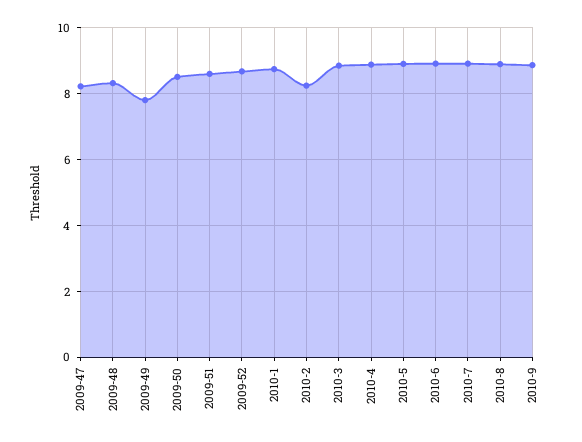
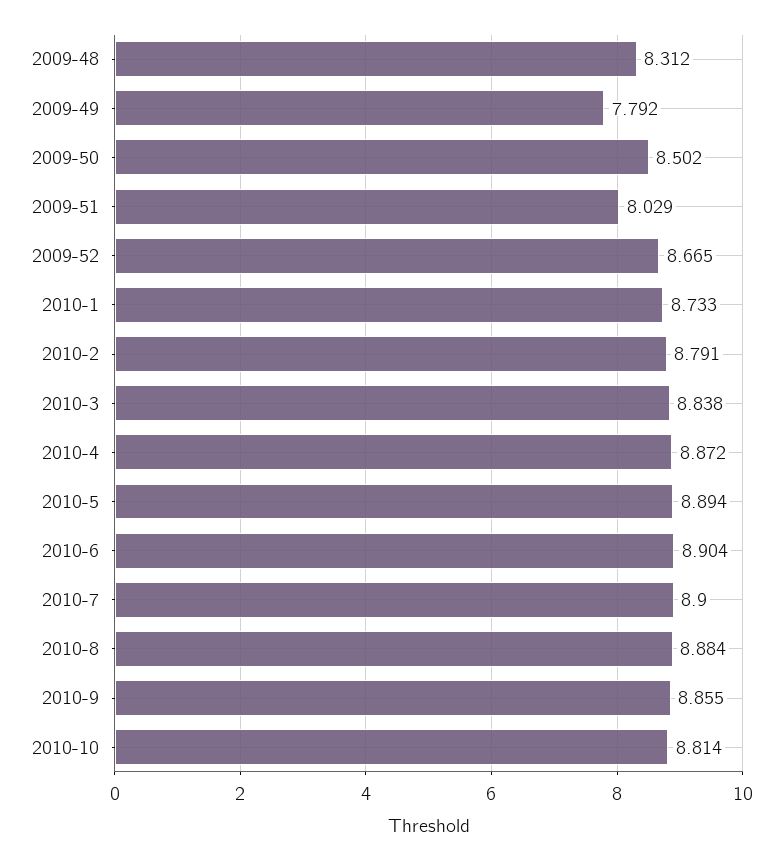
2009-47: 8.2 -> none
2009-51: 8.6 -> 8.029
2010-2: 8.2 -> 8.791
2010-10: none -> 8.814

